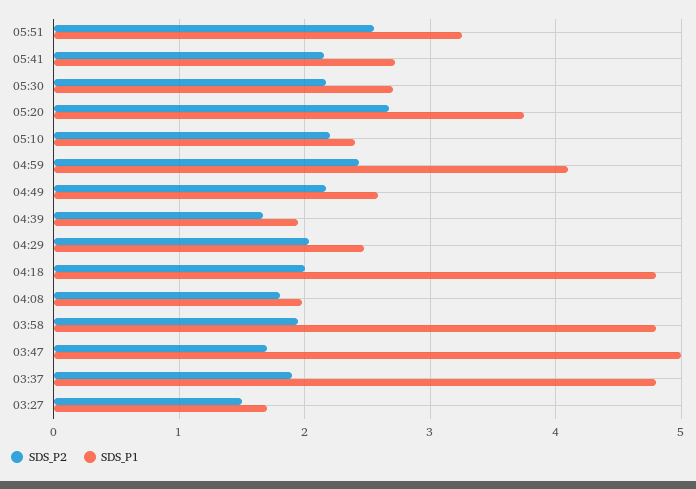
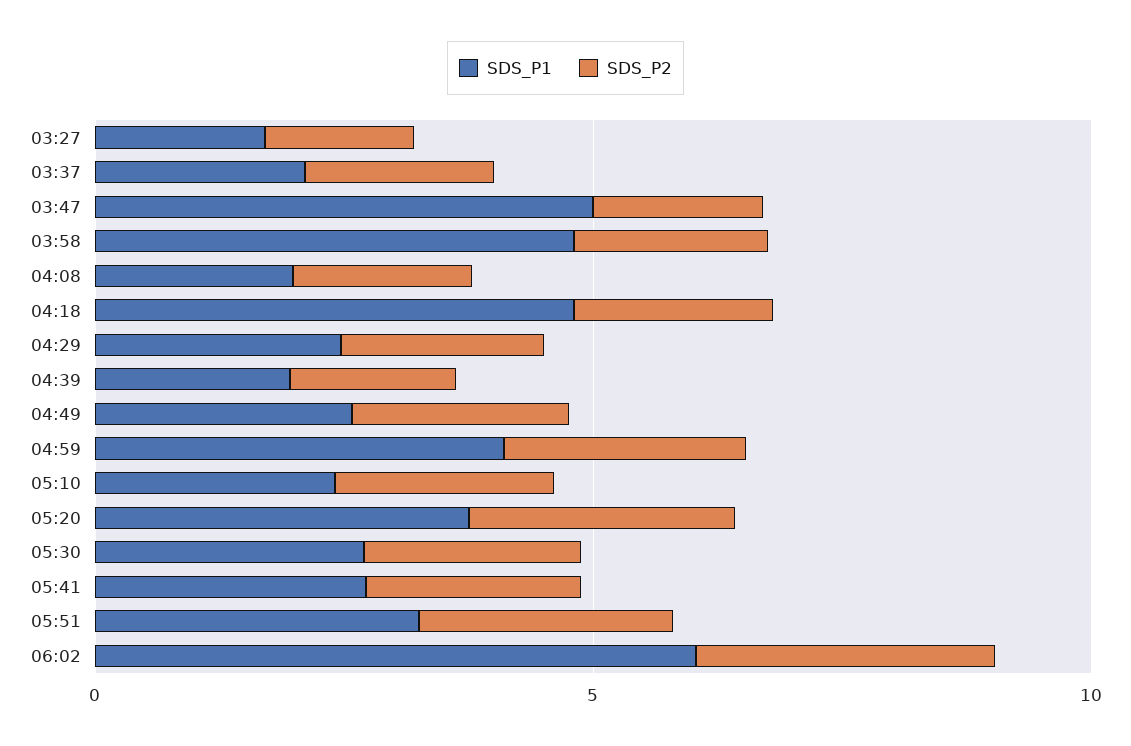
SDS_P1, 03:37: 4.8 -> 2
SDS_P1, 06:02: none -> 6
SDS_P2, 06:02: none -> 3

